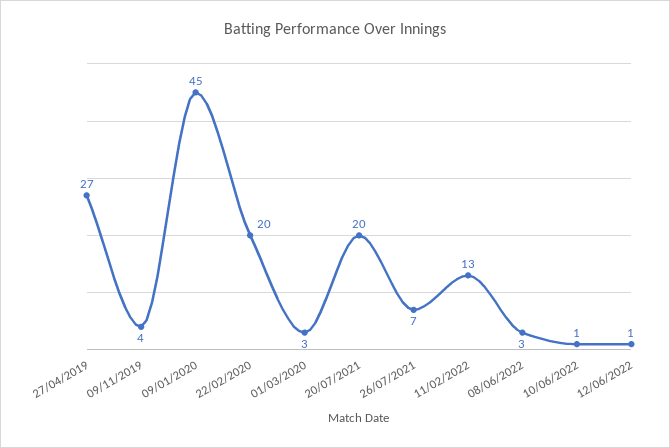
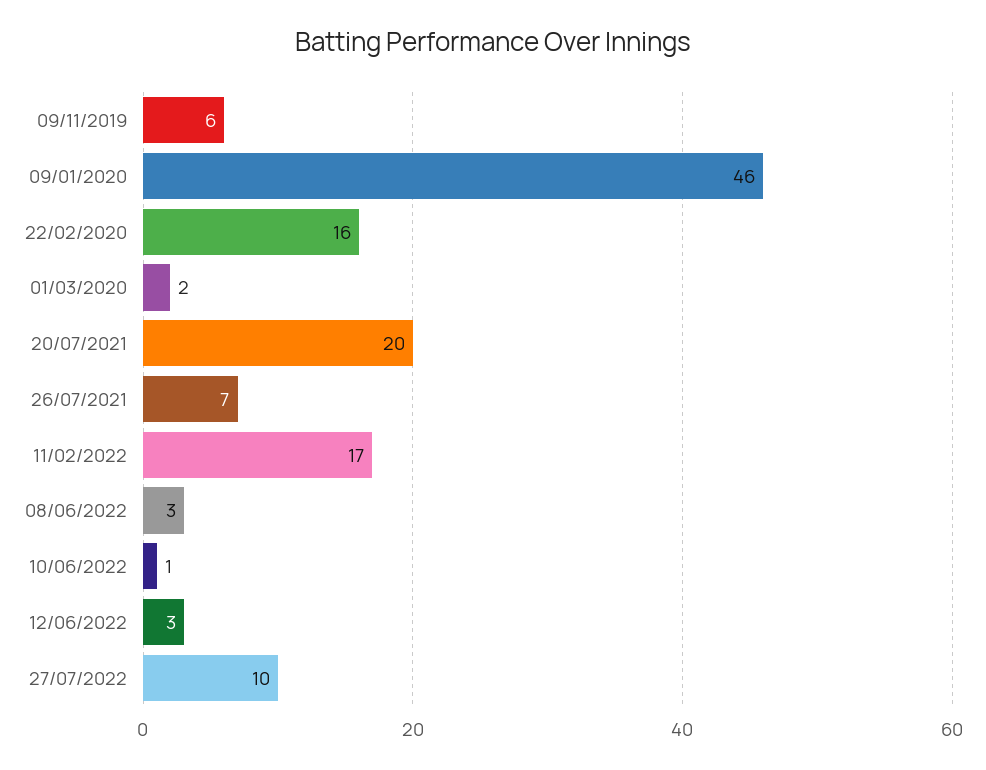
27/04/2019: 27 -> none
09/11/2019: 4 -> 6
09/01/2020: 45 -> 46
22/02/2020: 20 -> 16
01/03/2020: 3 -> 2
11/02/2022: 13 -> 17
12/06/2022: 1 -> 3
27/07/2022: none -> 10

